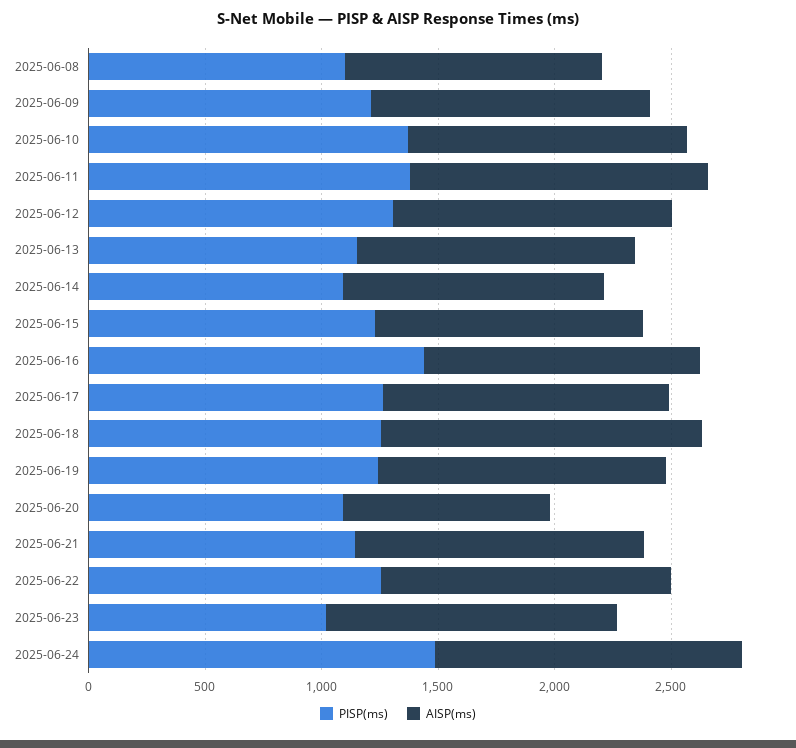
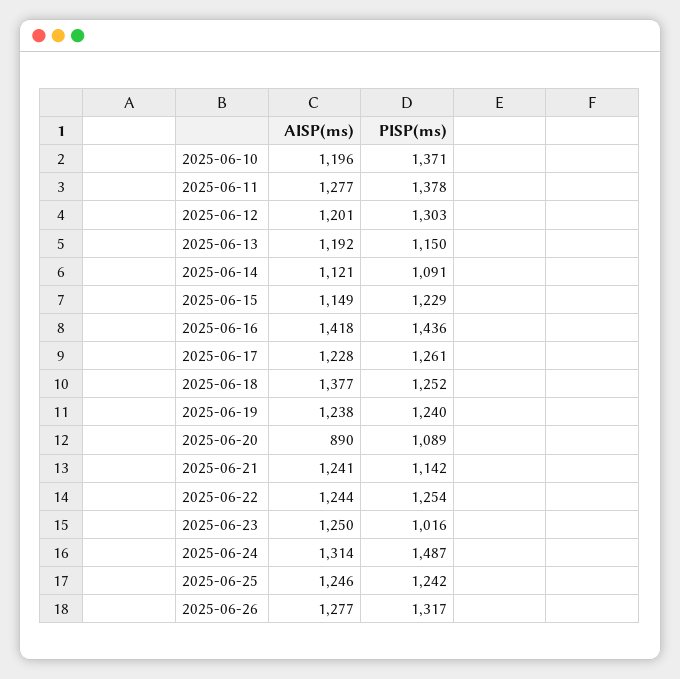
PISP(ms), 2025-06-08: 1100 -> none
AISP(ms), 2025-06-08: 1100 -> none
PISP(ms), 2025-06-09: 1200 -> none
AISP(ms), 2025-06-09: 1200 -> none
AISP(ms), 2025-06-16: 1200 -> 1418
AISP(ms), 2025-06-25: none -> 1246
PISP(ms), 2025-06-25: none -> 1242
AISP(ms), 2025-06-26: none -> 1277
PISP(ms), 2025-06-26: none -> 1317

